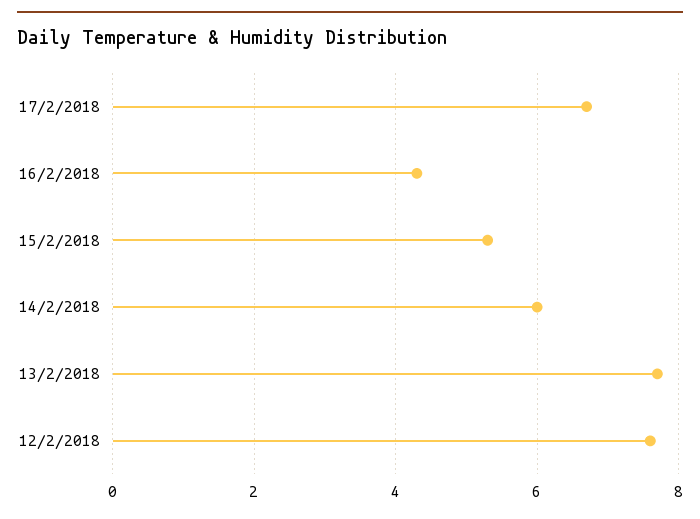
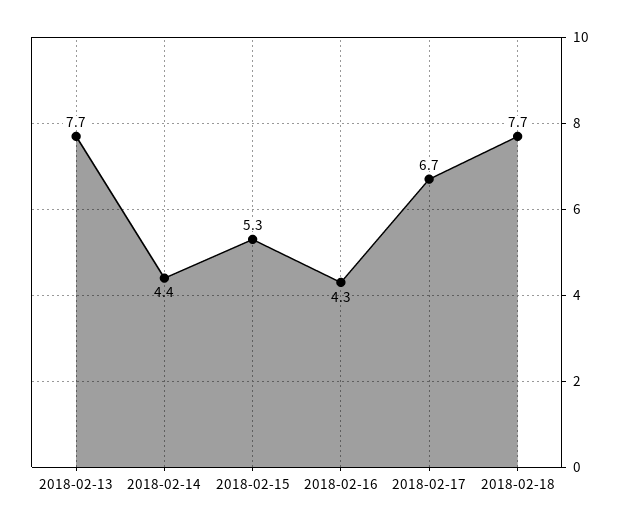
14/2/2018: 6 -> 4.4
12/2/2018: 7.5 -> none
2018-02-18: none -> 7.7

